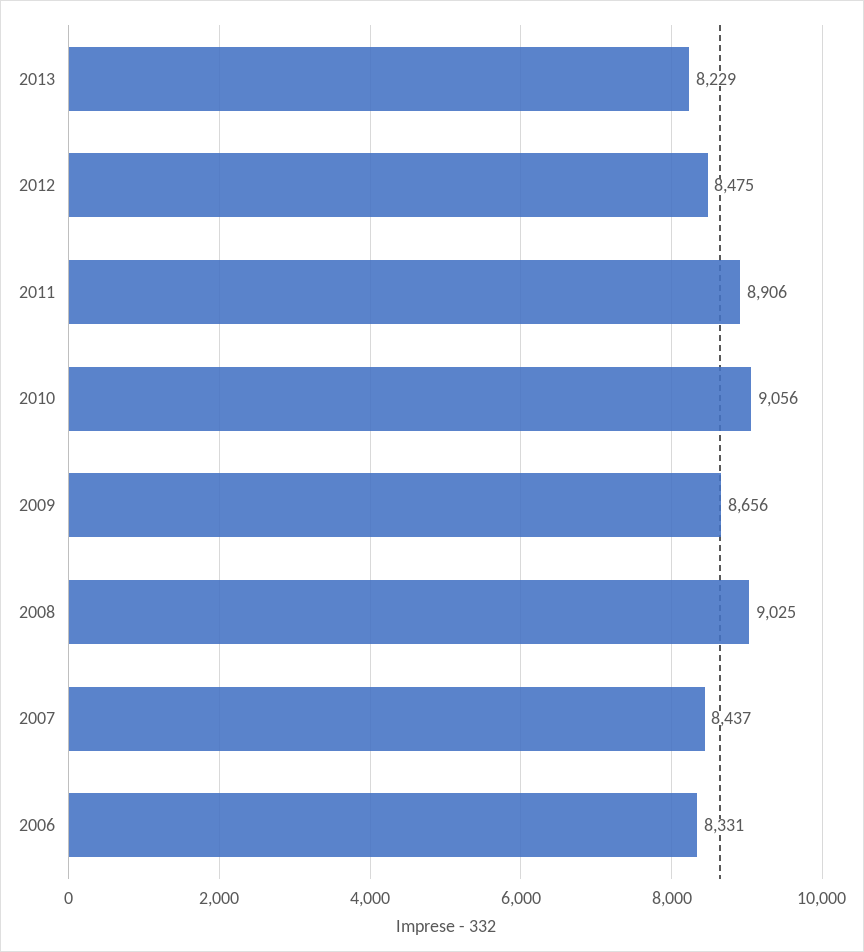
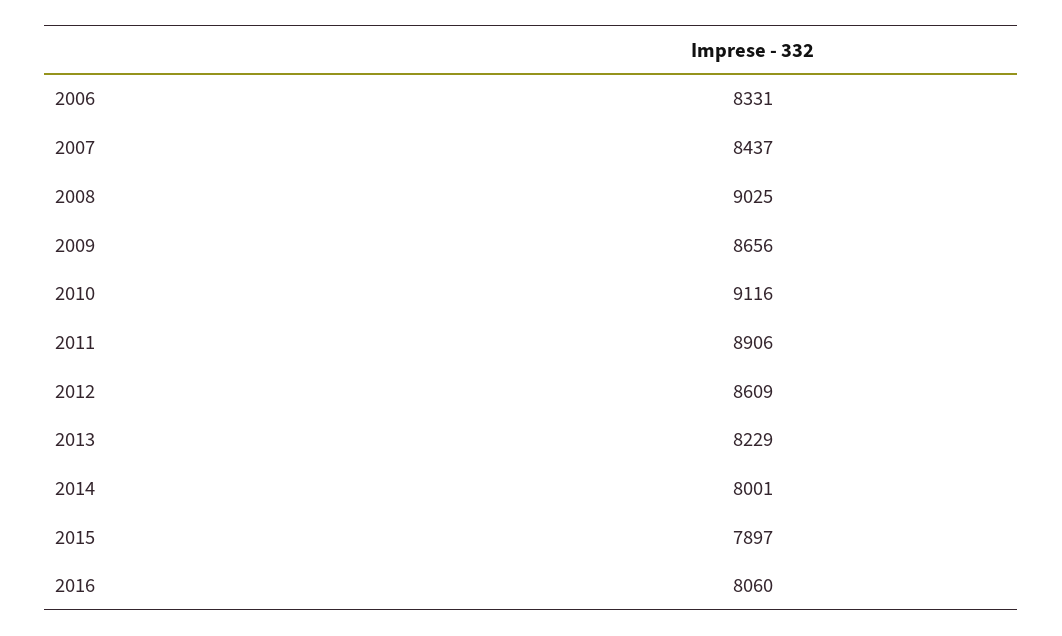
2012: 8475 -> 8609
2010: 9056 -> 9116
2014: none -> 8001
2015: none -> 7897
2016: none -> 8060

